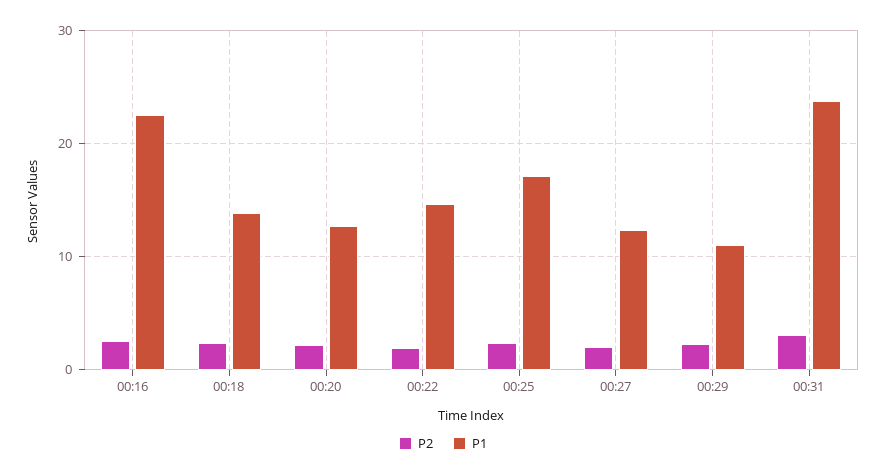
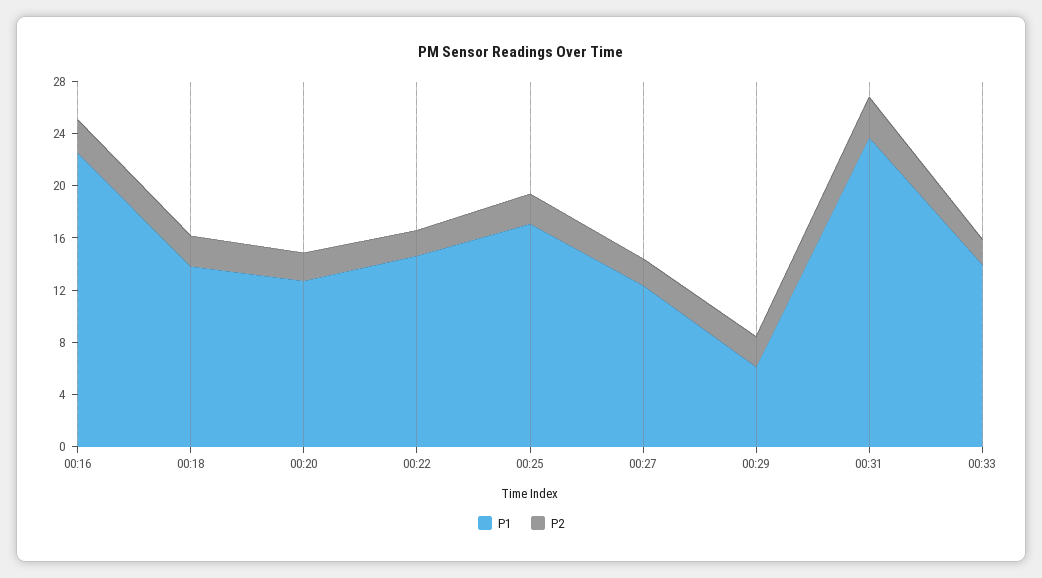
P1, 00:29: 11 -> 6
P1, 00:33: none -> 14
P2, 00:33: none -> 2

